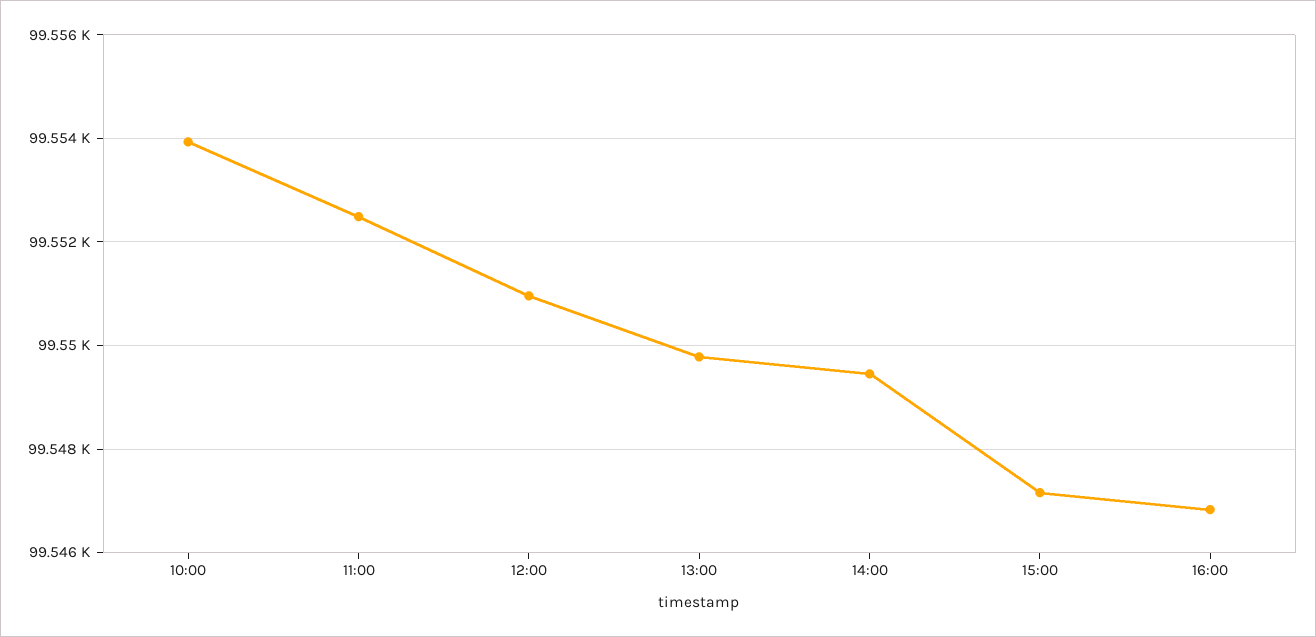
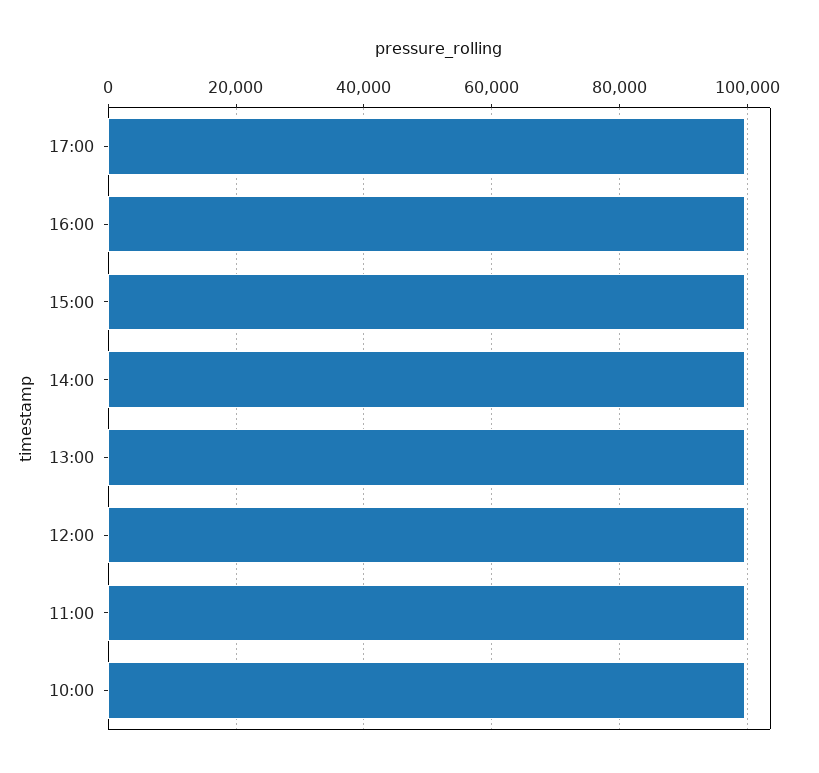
17:00: none -> 100000

